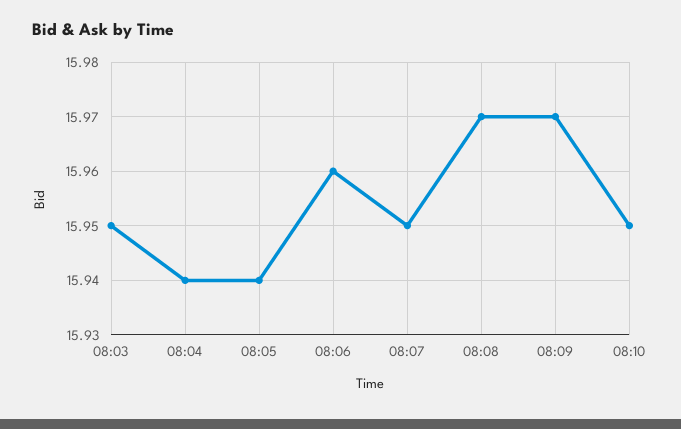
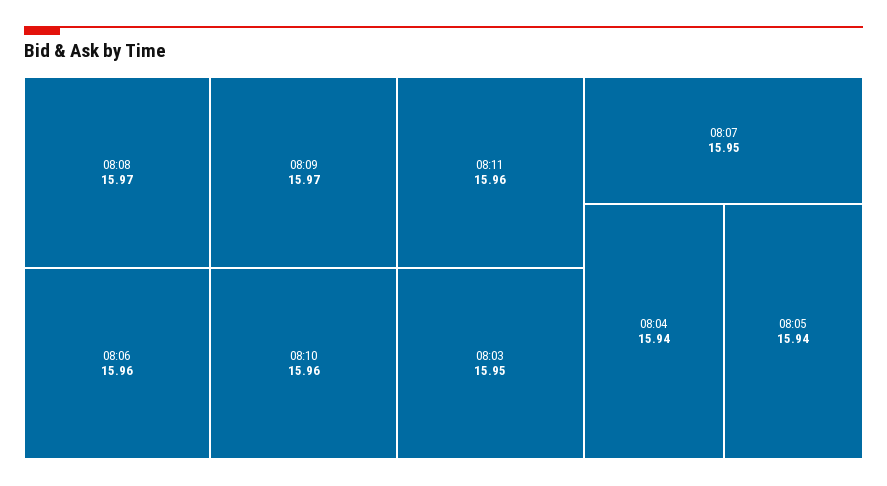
08:10: 15.95 -> 15.96
08:11: none -> 15.96

